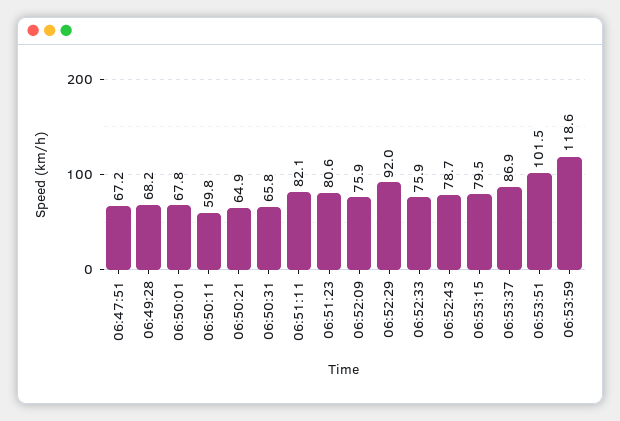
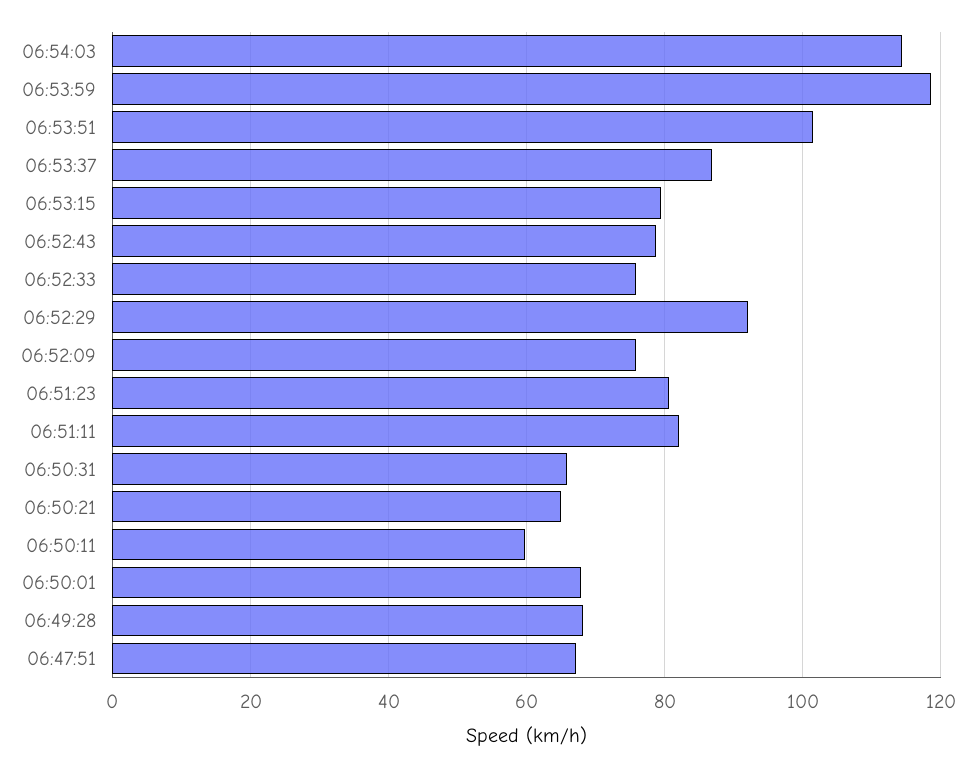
06:54:03: none -> 114

